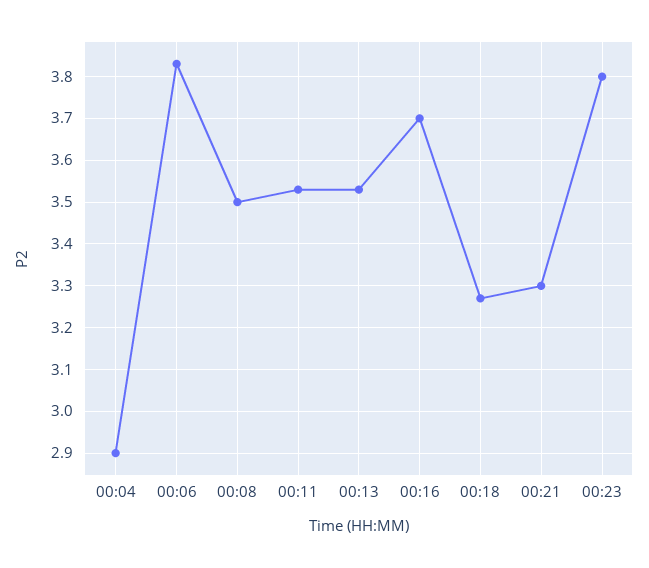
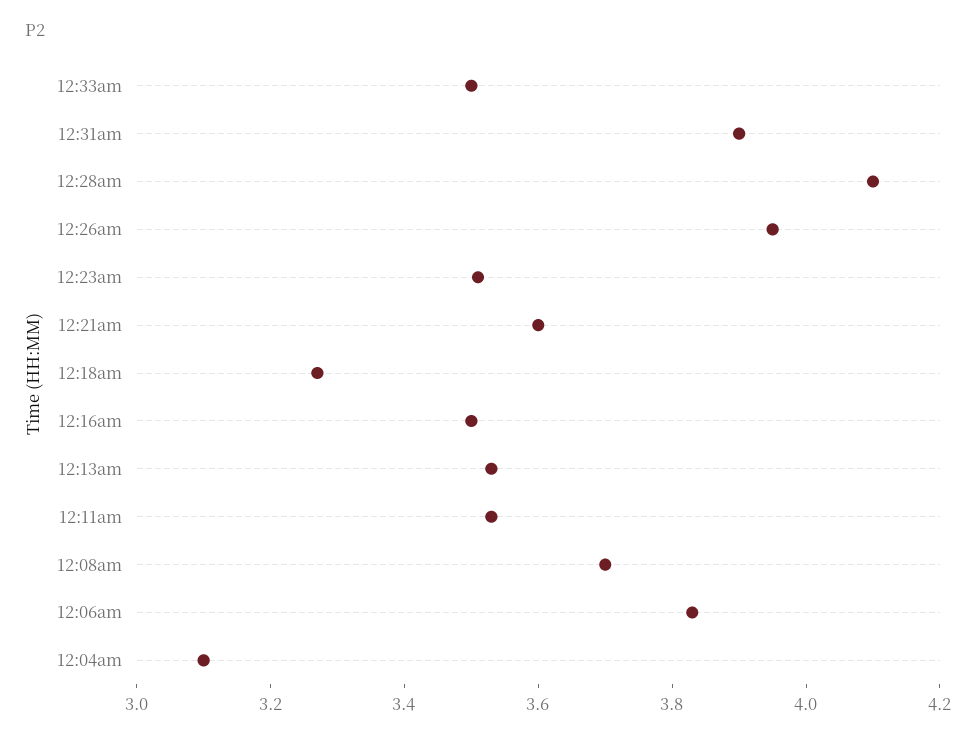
00:04: 2.9 -> 3.1
00:08: 3.5 -> 3.7
00:16: 3.7 -> 3.5
00:21: 3.3 -> 3.6
00:23: 3.8 -> 3.5
12:33am: none -> 3.5
12:31am: none -> 3.9
12:28am: none -> 4.1
12:26am: none -> 3.95

